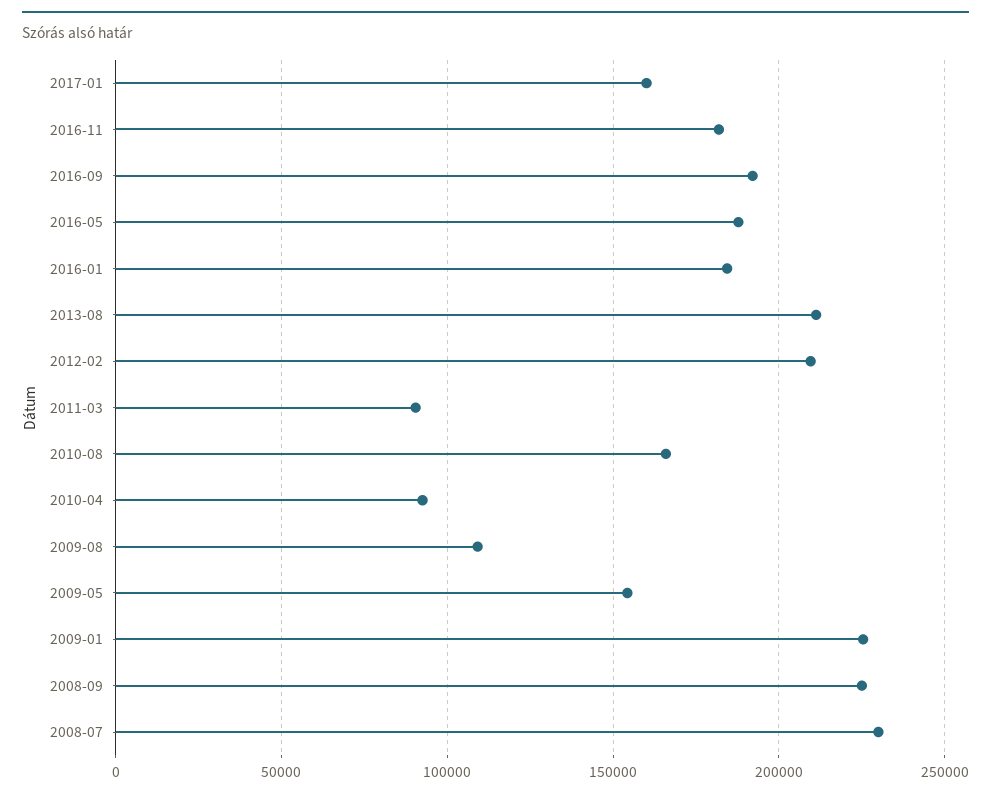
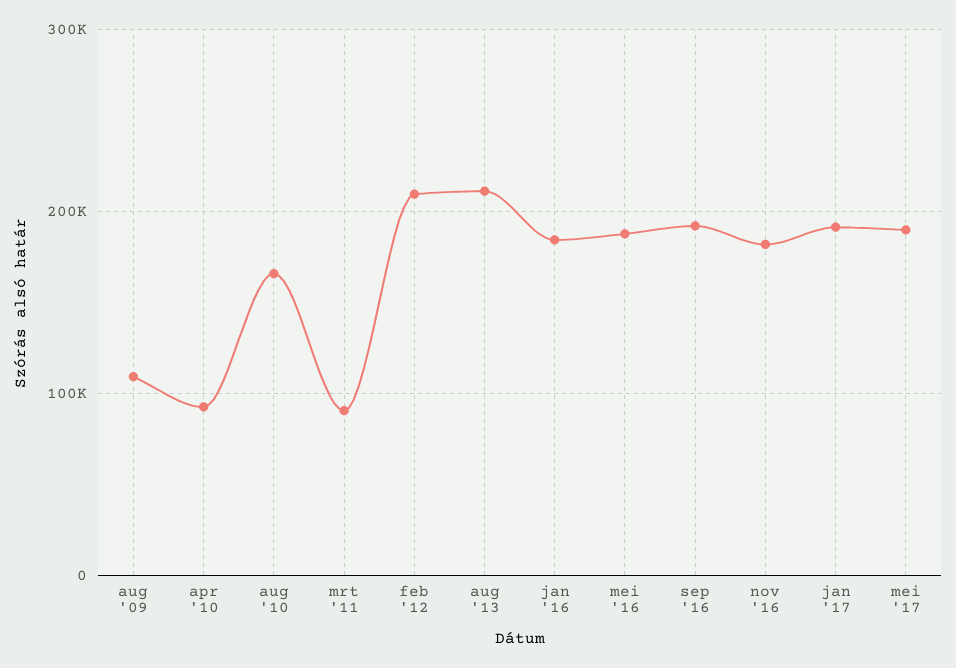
2017-01: 160000 -> 190000
2009-05: 155000 -> none
2009-01: 225000 -> none
2008-09: 225000 -> none
2008-07: 230000 -> none
mei '17: none -> 190000

